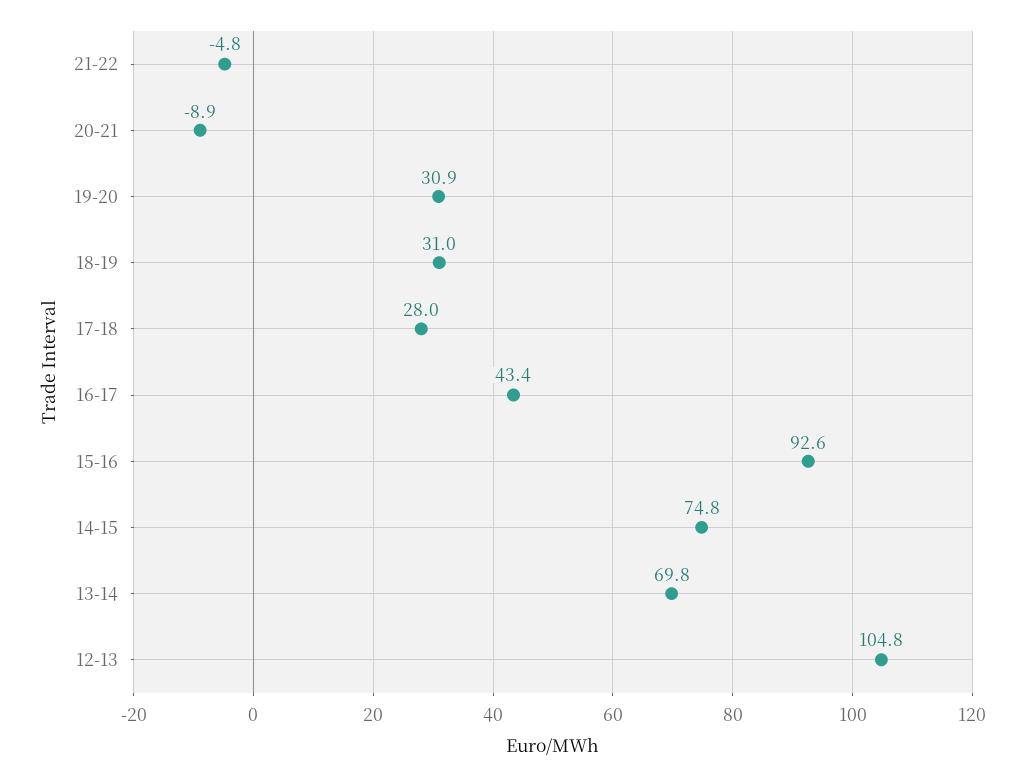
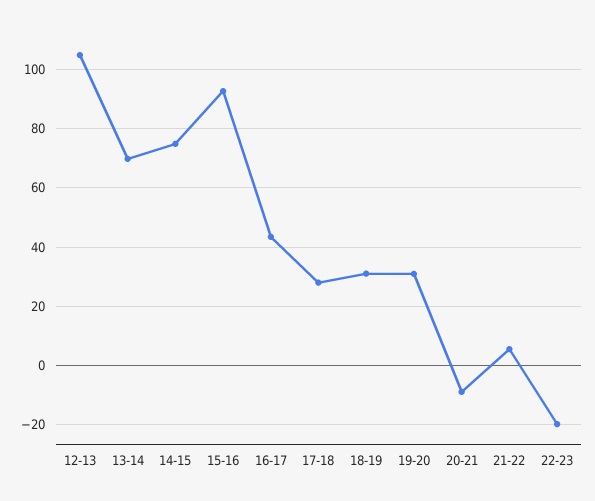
21-22: -4.8 -> 5
22-23: none -> -20

